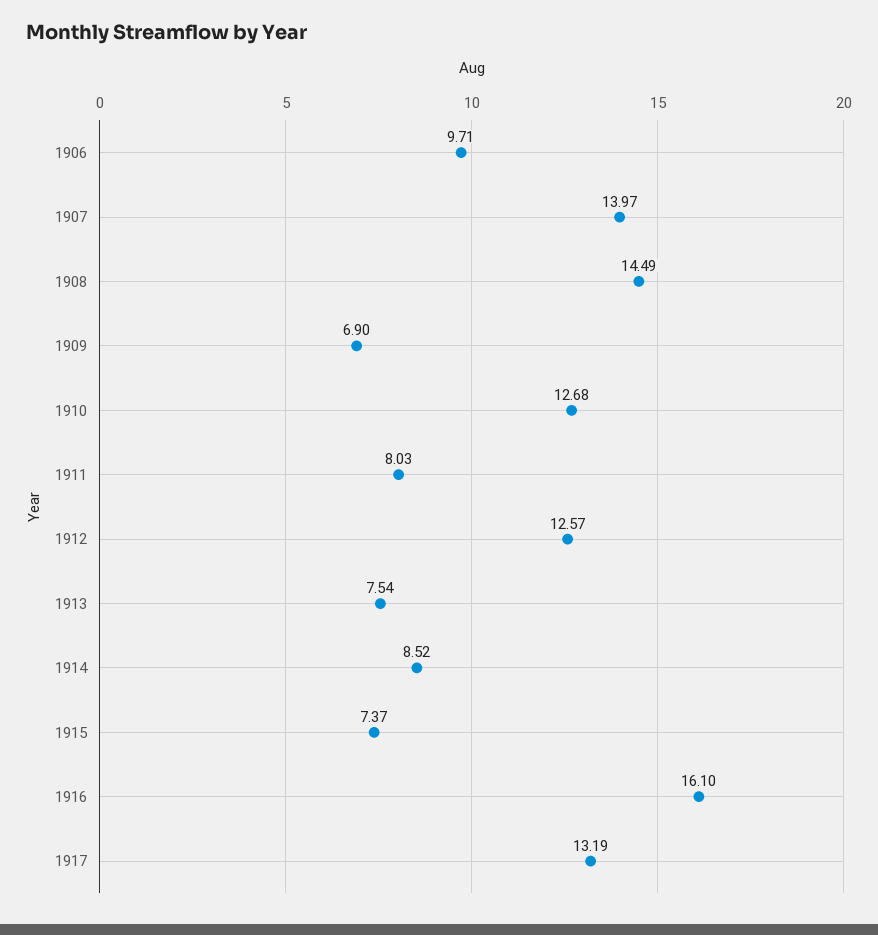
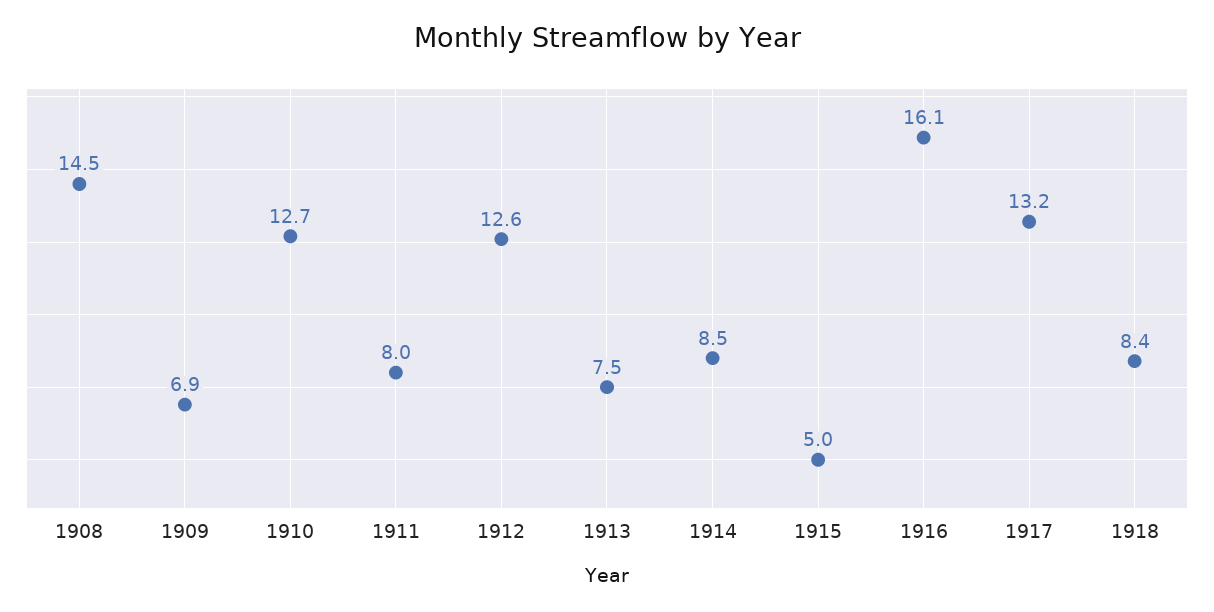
1906: 9.71 -> none
1907: 13.97 -> none
1915: 7.37 -> 5
1918: none -> 8.4

